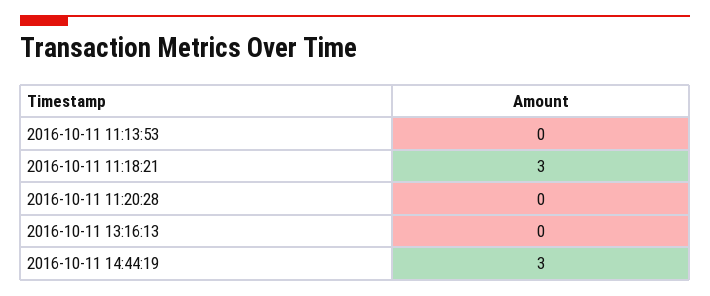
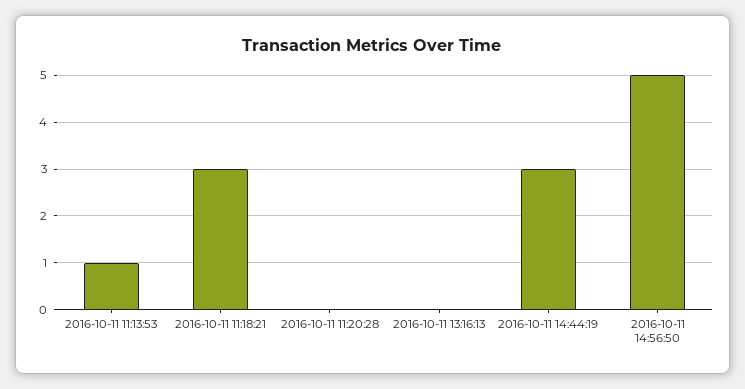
2016-10-11 11:13:53: 0 -> 1
2016-10-11 14:56:50: none -> 5

